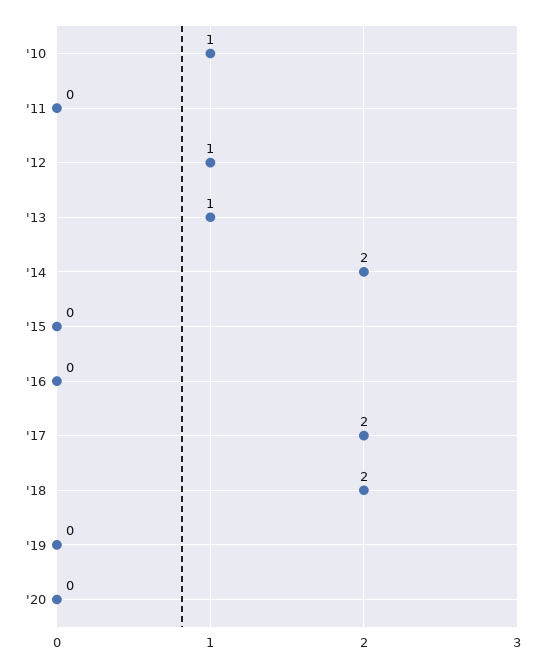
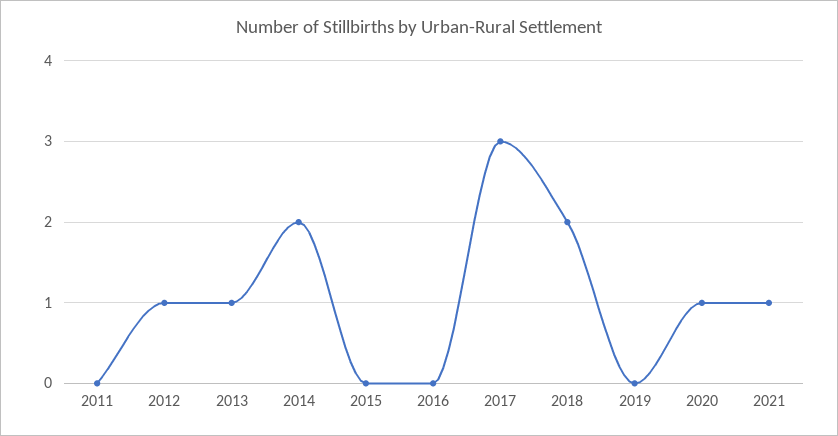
'10: 1 -> none
'17: 2 -> 3
'20: 0 -> 1
2021: none -> 1

